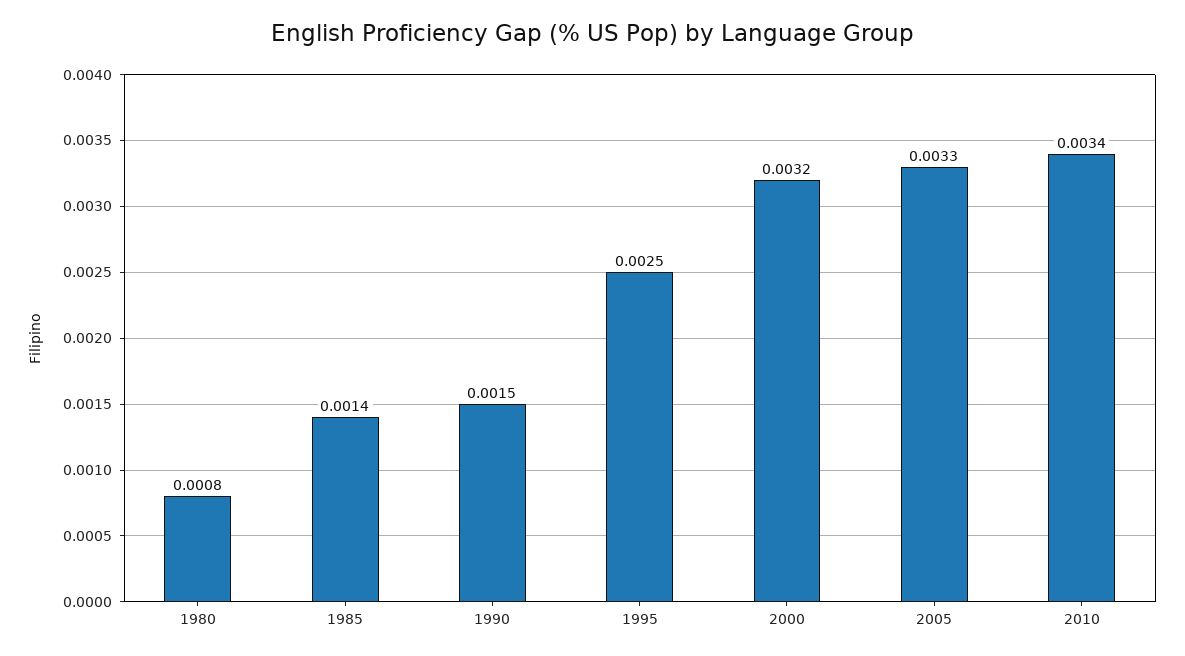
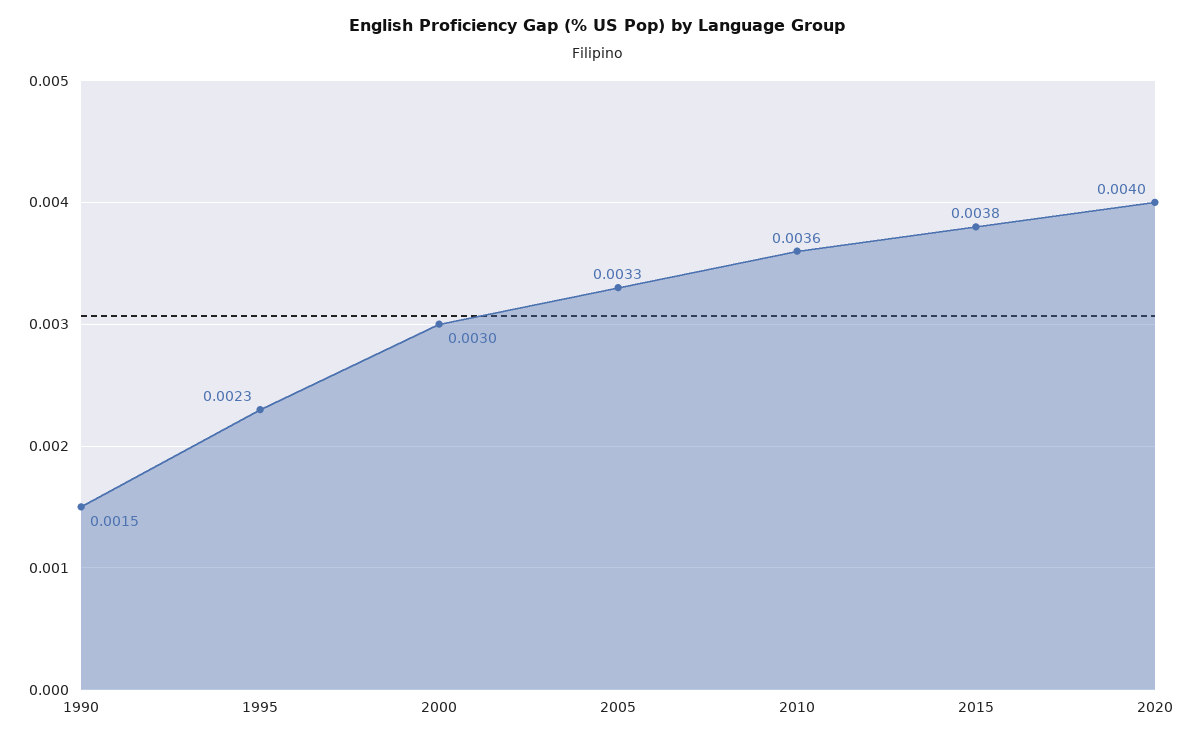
1980: 0.0008 -> none
1985: 0.0014 -> none
1995: 0.0025 -> 0.0023
2000: 0.0032 -> 0.003
2010: 0.0034 -> 0.0036
2015: none -> 0.0038
2020: none -> 0.004

